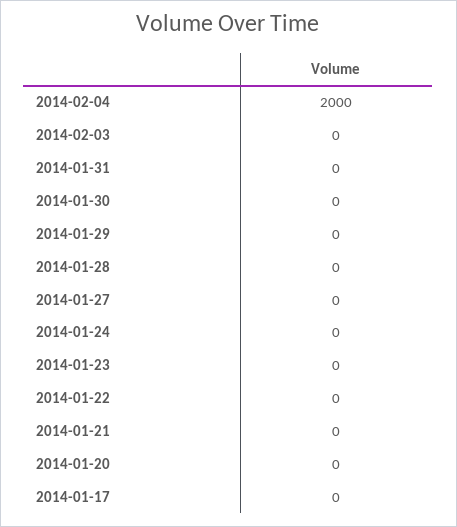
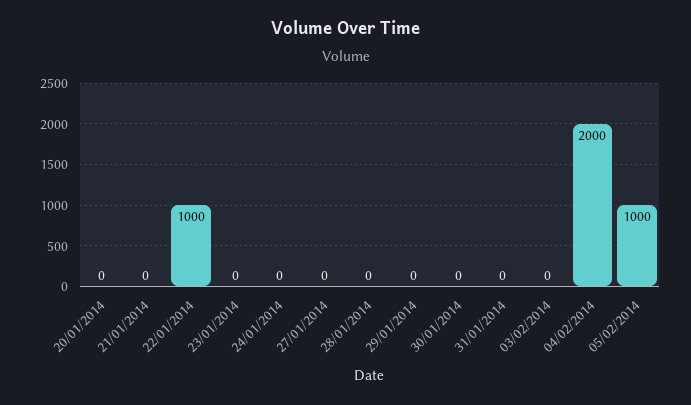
2014-01-22: 0 -> 1000
2014-01-17: 0 -> none
05/02/2014: none -> 1000

